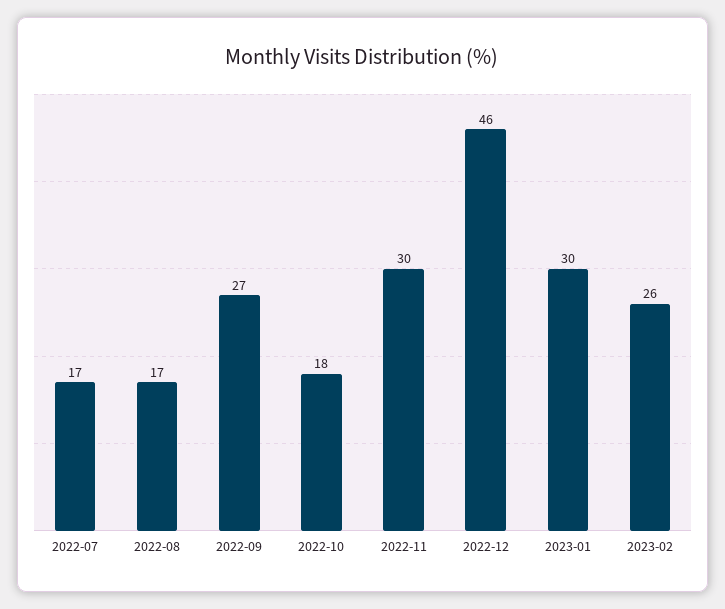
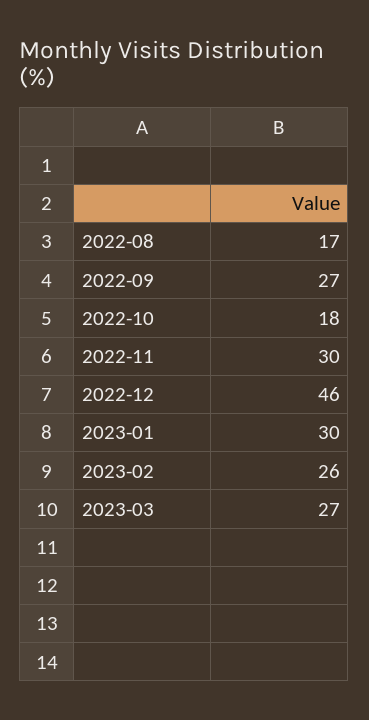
2022-07: 17 -> none
2023-03: none -> 27

